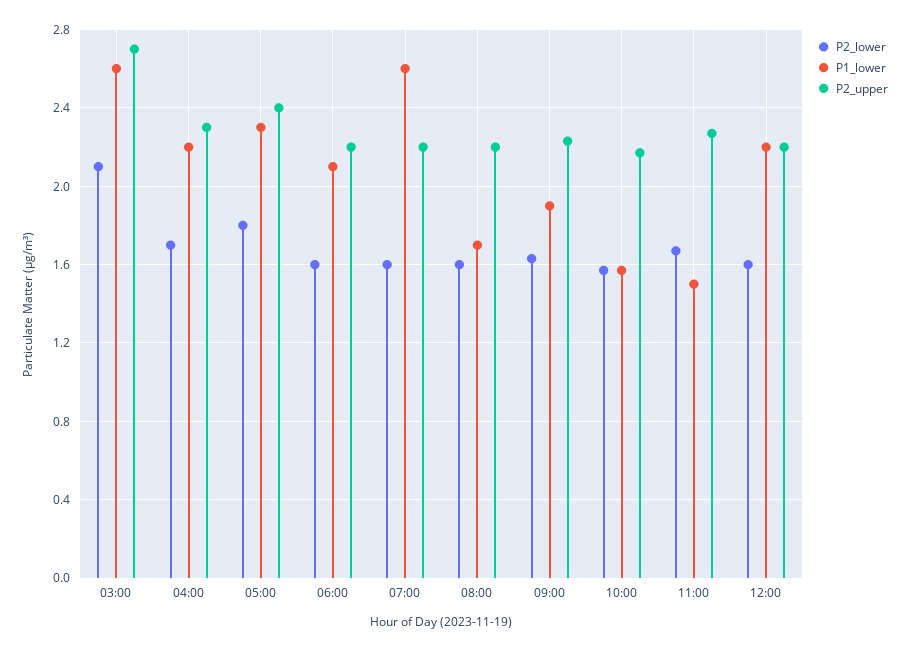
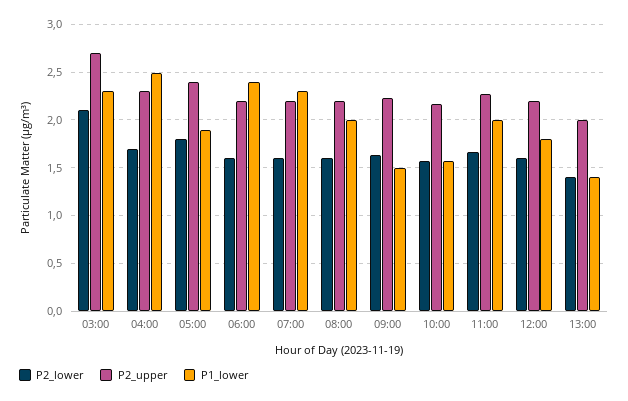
P1_lower, 03:00: 2.6 -> 2.3
P1_lower, 04:00: 2.2 -> 2.5
P1_lower, 05:00: 2.3 -> 1.9
P1_lower, 06:00: 2.1 -> 2.4
P1_lower, 07:00: 2.6 -> 2.3
P1_lower, 08:00: 1.7 -> 2
P1_lower, 09:00: 1.9 -> 1.5
P1_lower, 11:00: 1.5 -> 2
P1_lower, 12:00: 2.2 -> 1.8
P2_lower, 13:00: none -> 1.4
P2_upper, 13:00: none -> 2
P1_lower, 13:00: none -> 1.4

